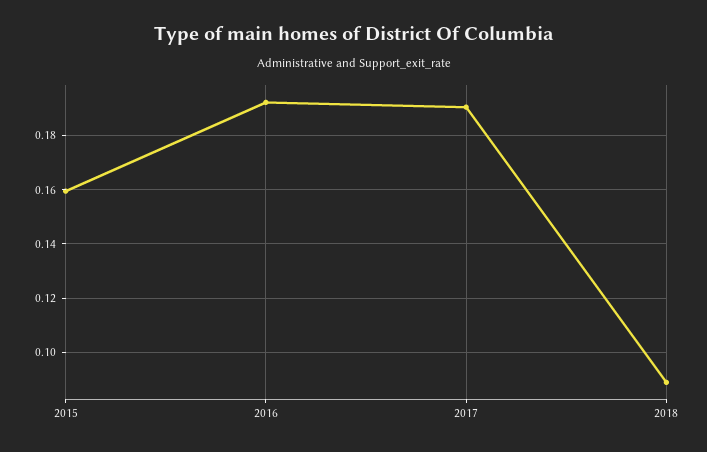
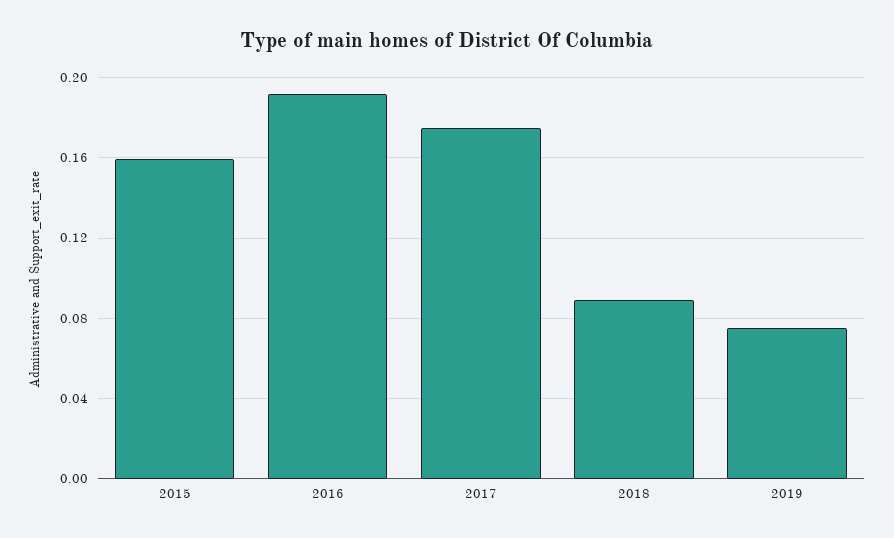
2017: 0.19 -> 0.175
2019: none -> 0.075

